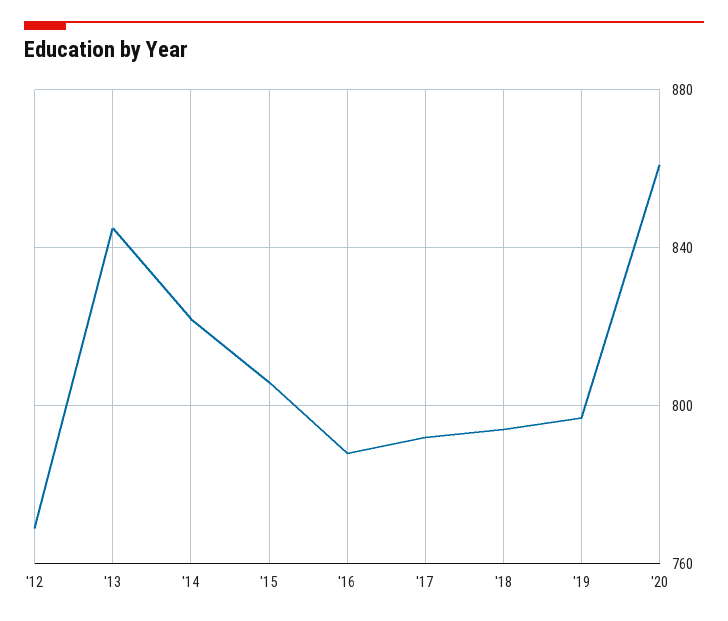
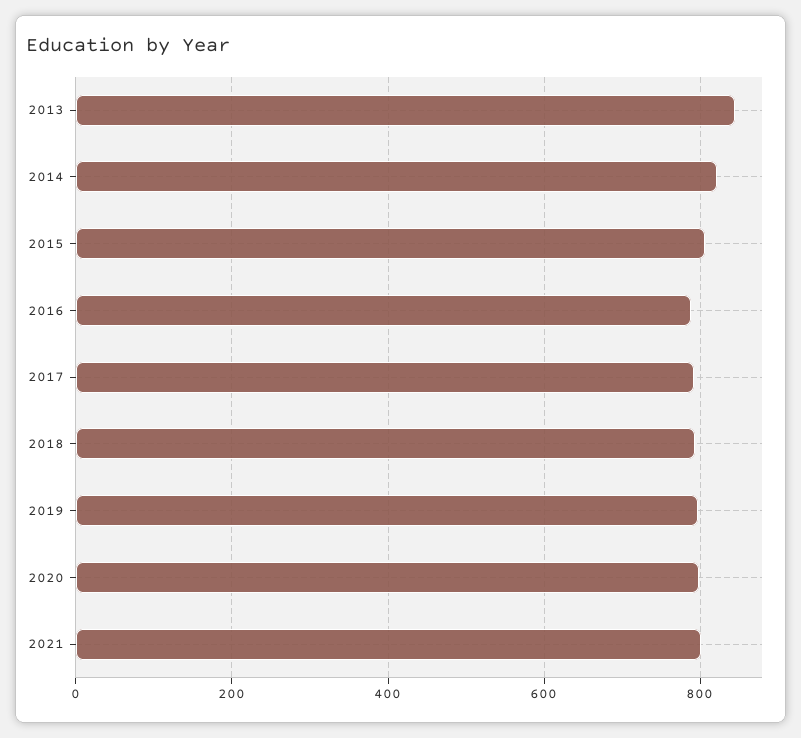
'12: 770 -> none
'20: 860 -> 800
2021: none -> 800

